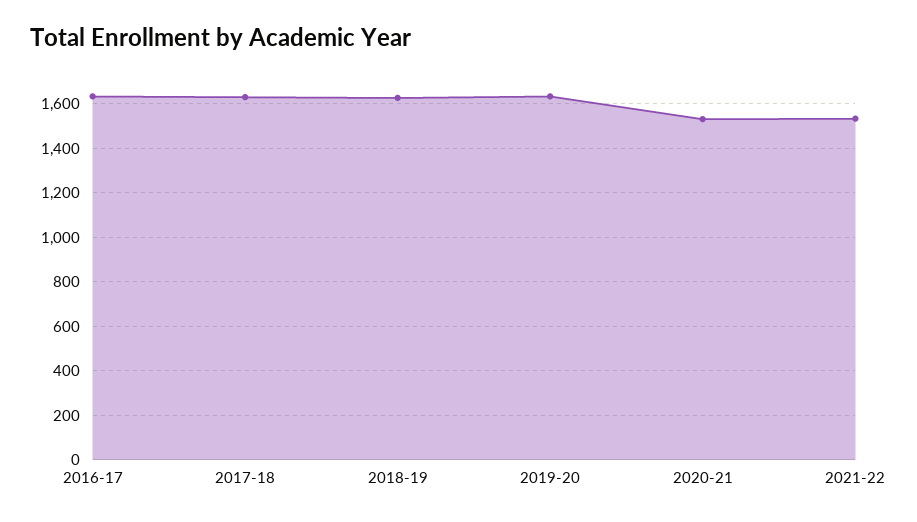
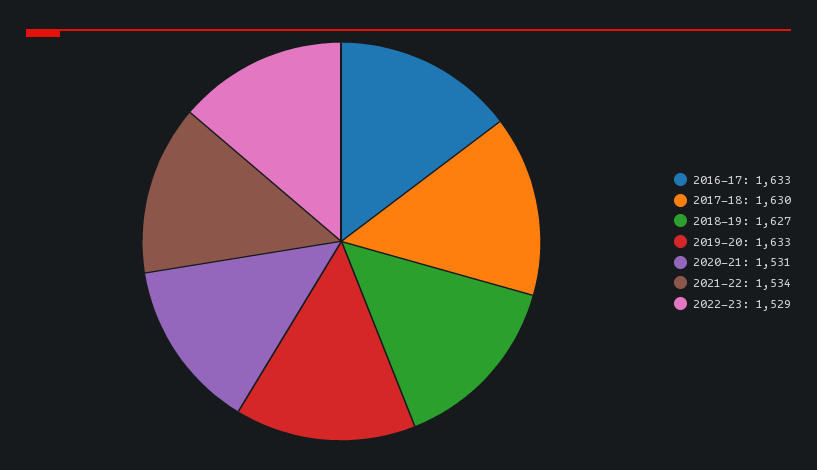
2022-23: none -> 1529

